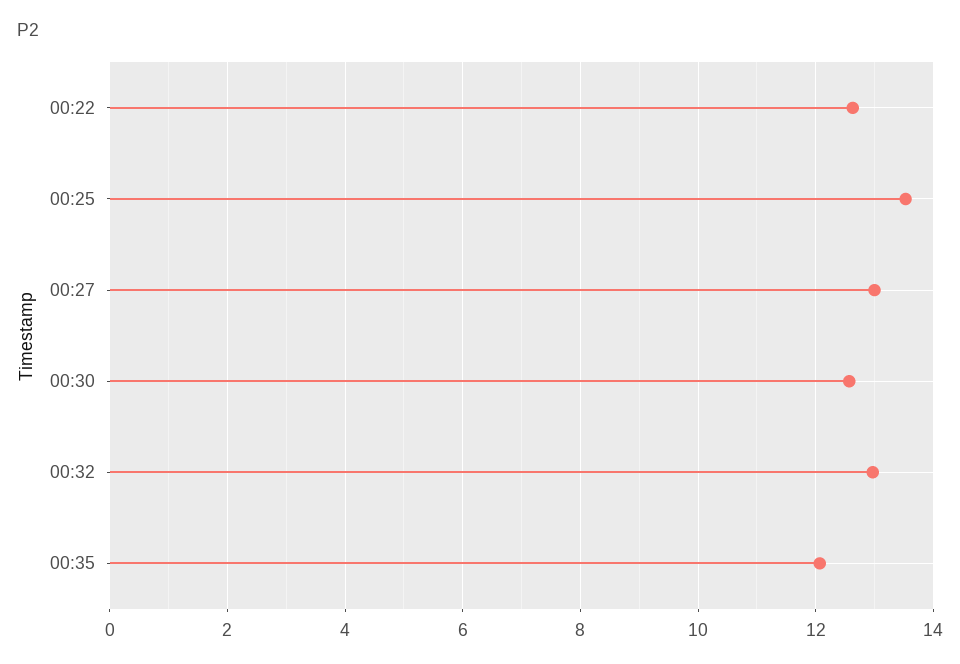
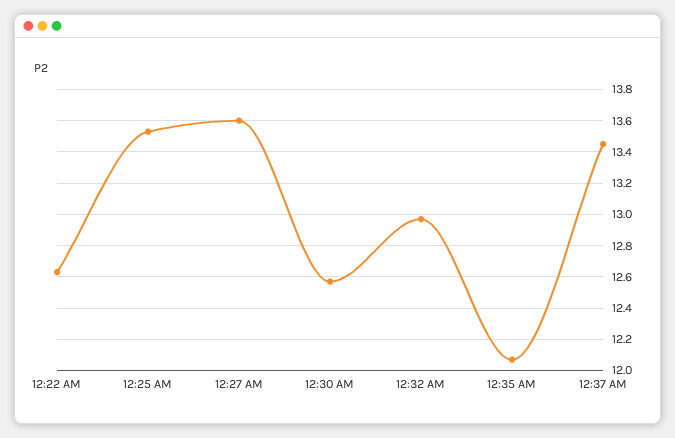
00:27: 13 -> 13.6
12:37 AM: none -> 13.45

